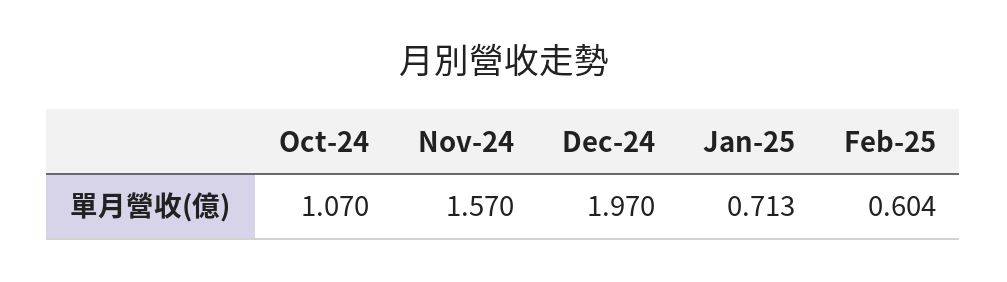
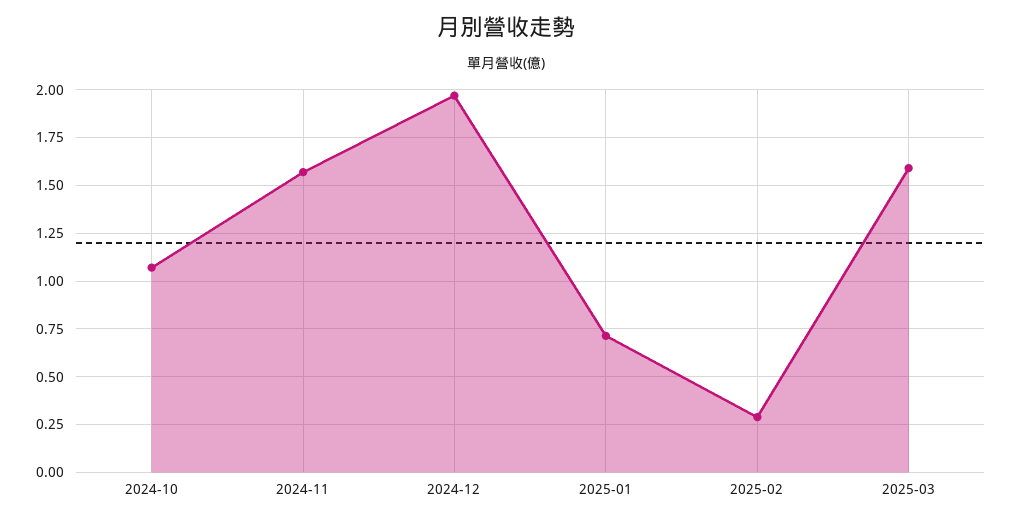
Feb-25: 0.604 -> 0.3
2025-03: none -> 1.6

